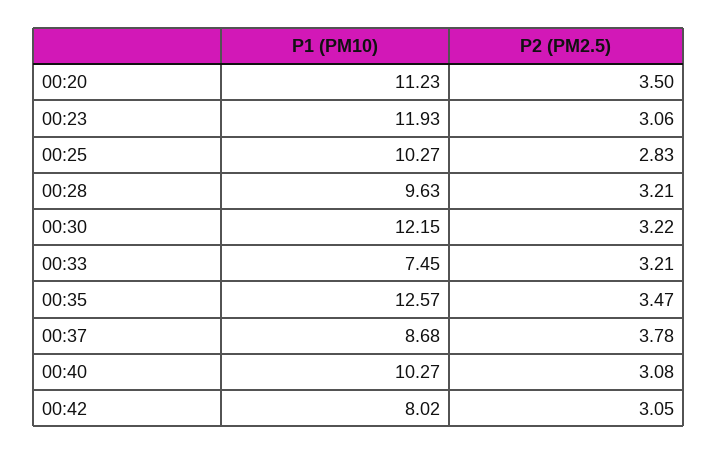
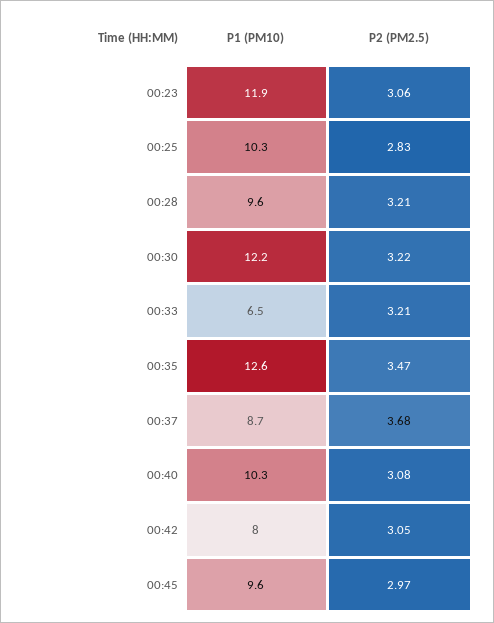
P1 (PM10), 00:20: 11.23 -> none
P2 (PM2.5), 00:20: 3.5 -> none
P1 (PM10), 00:33: 7.45 -> 6.5
P2 (PM2.5), 00:37: 3.78 -> 3.68
P1 (PM10), 00:45: none -> 9.6
P2 (PM2.5), 00:45: none -> 2.97

